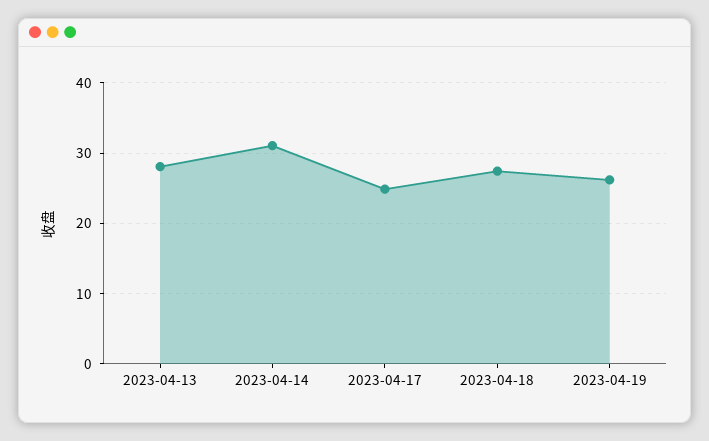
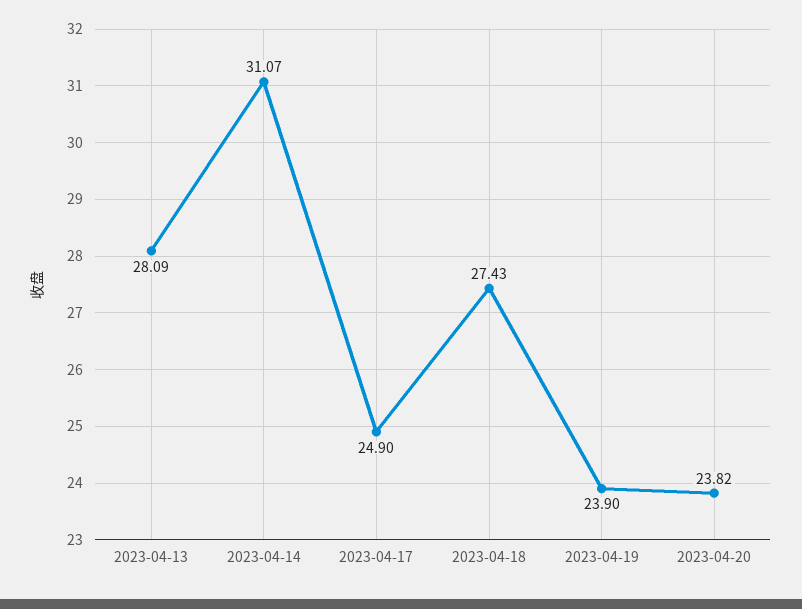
2023-04-19: 26 -> 23.9
2023-04-20: none -> 23.82

